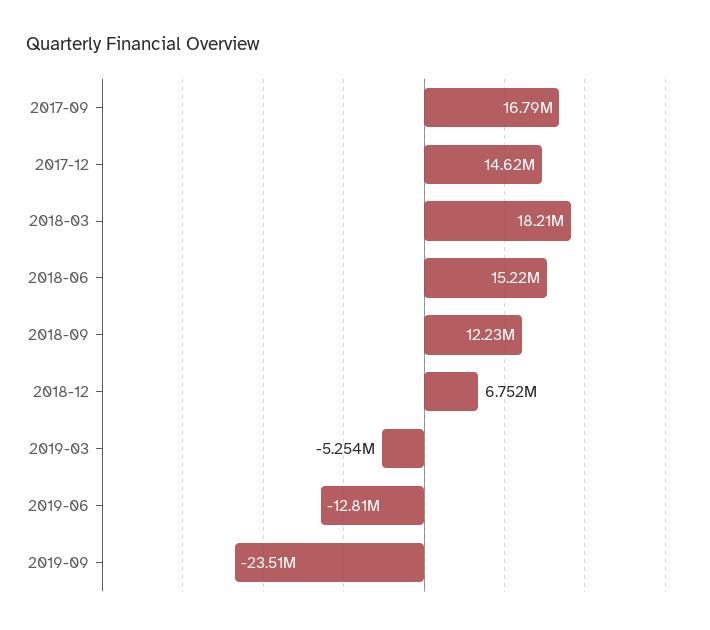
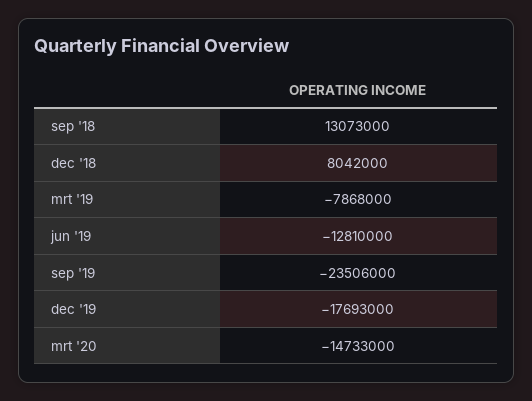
2017-09: 16790000 -> none
2017-12: 14620000 -> none
2018-03: 18210000 -> none
2018-06: 15220000 -> none
2018-09: 12230000 -> 13073000
2018-12: 6752000 -> 8042000
2019-03: -5254000 -> -7868000
dec '19: none -> -17693000
mrt '20: none -> -14733000

